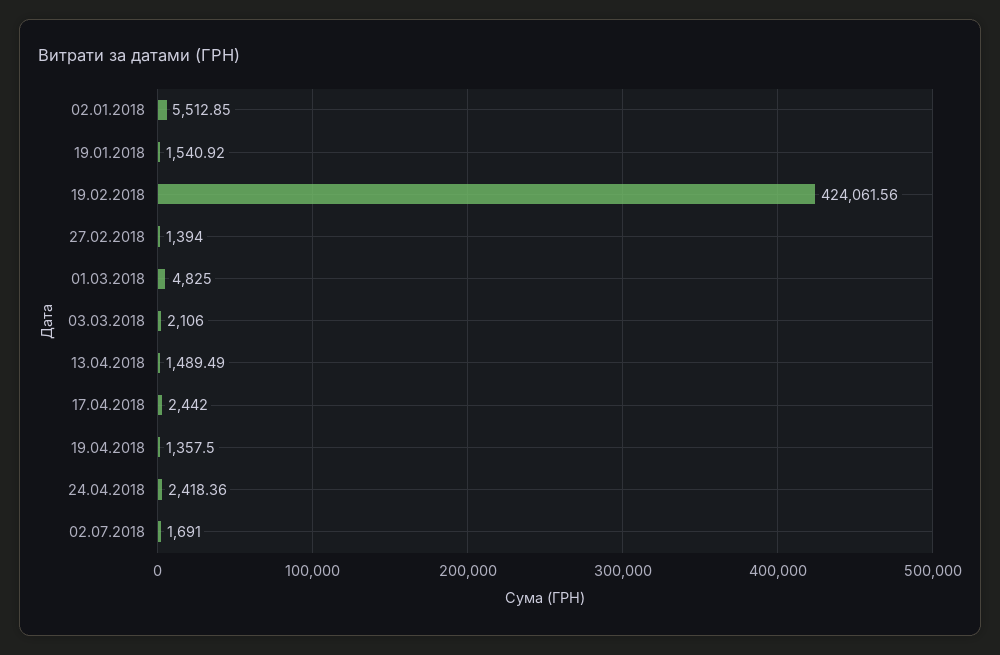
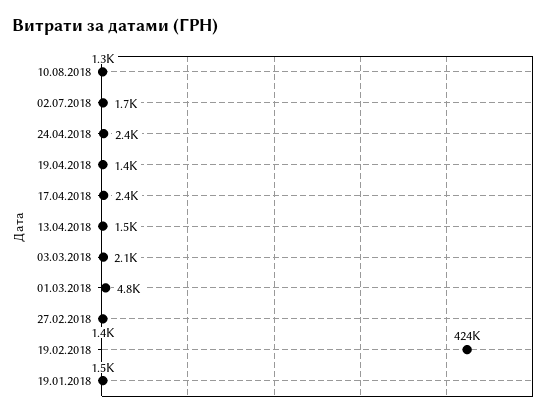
02.01.2018: 5512.85 -> none
10.08.2018: none -> 1300

